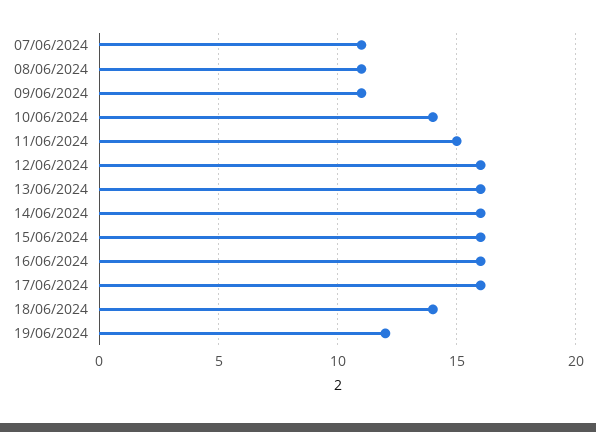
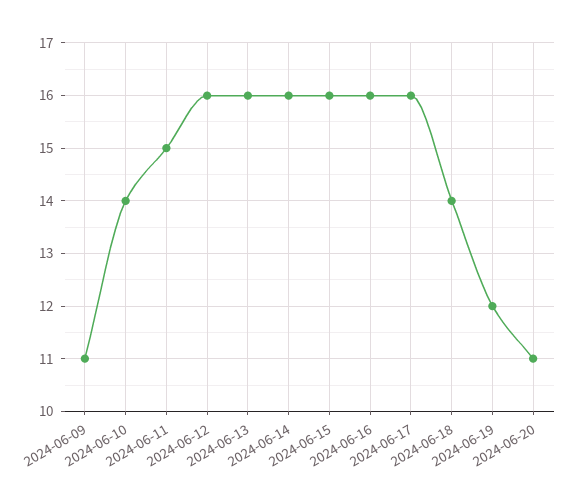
07/06/2024: 11 -> none
08/06/2024: 11 -> none
2024-06-20: none -> 11

